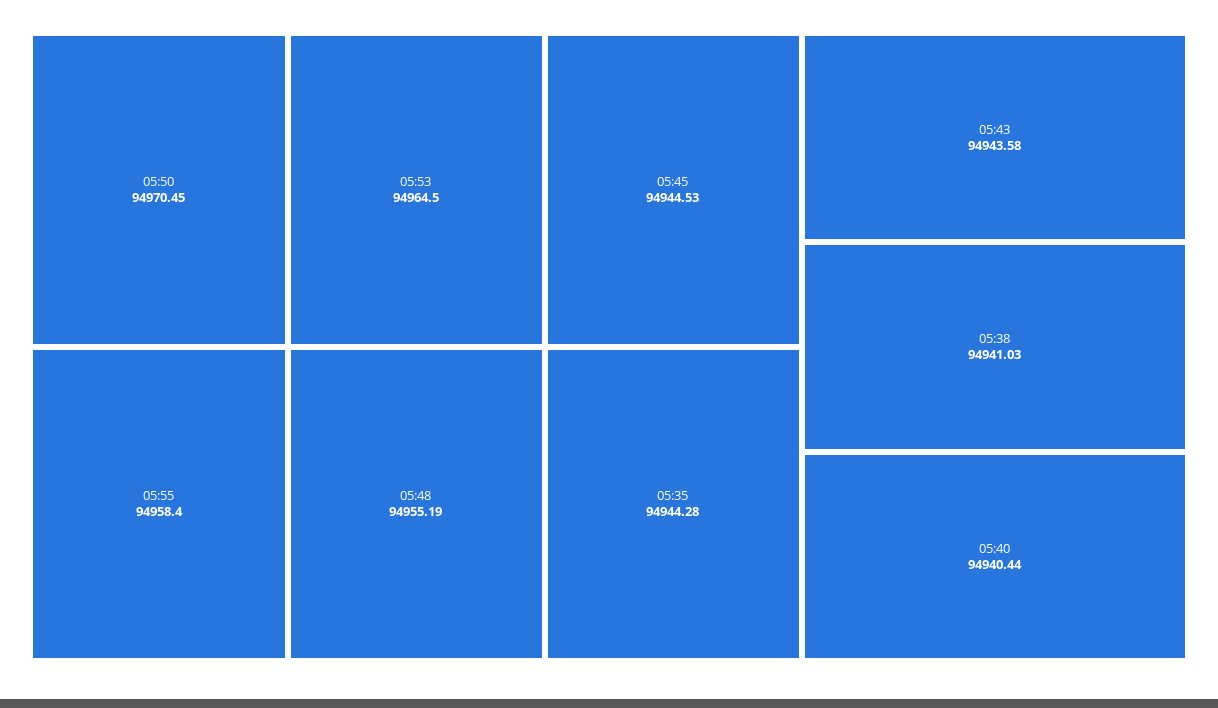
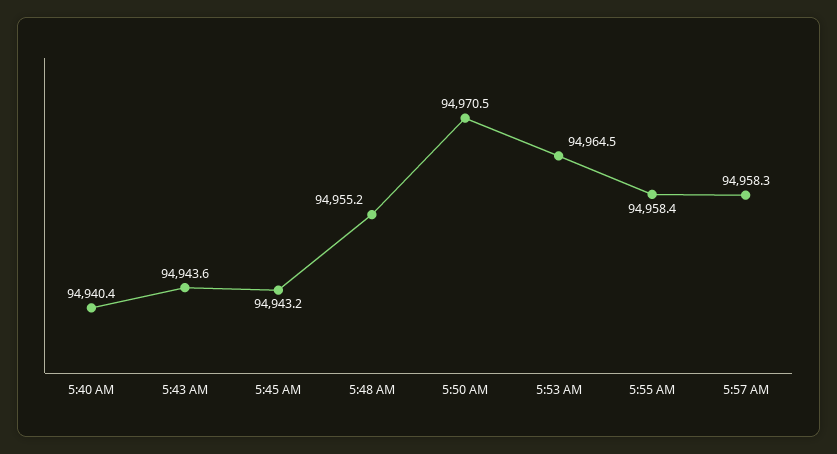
05:45: 94944.53 -> 94943.2
05:35: 94944.28 -> none
05:38: 94941.03 -> none
5:57 AM: none -> 94958.3

